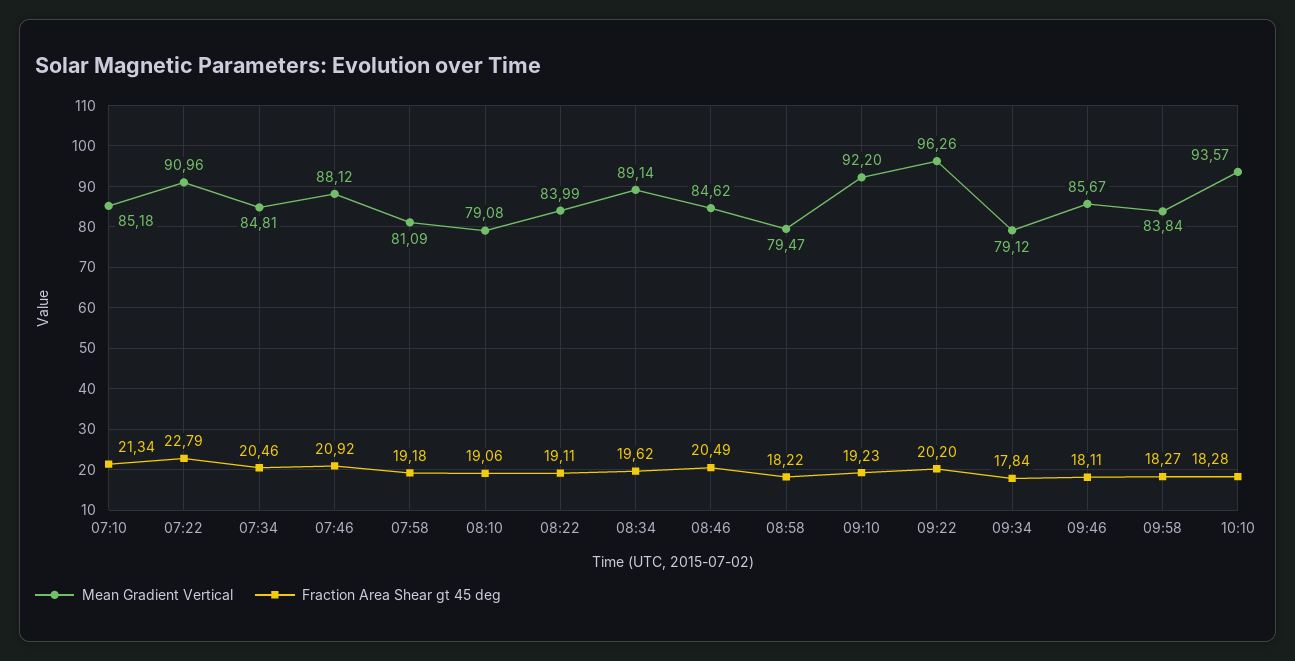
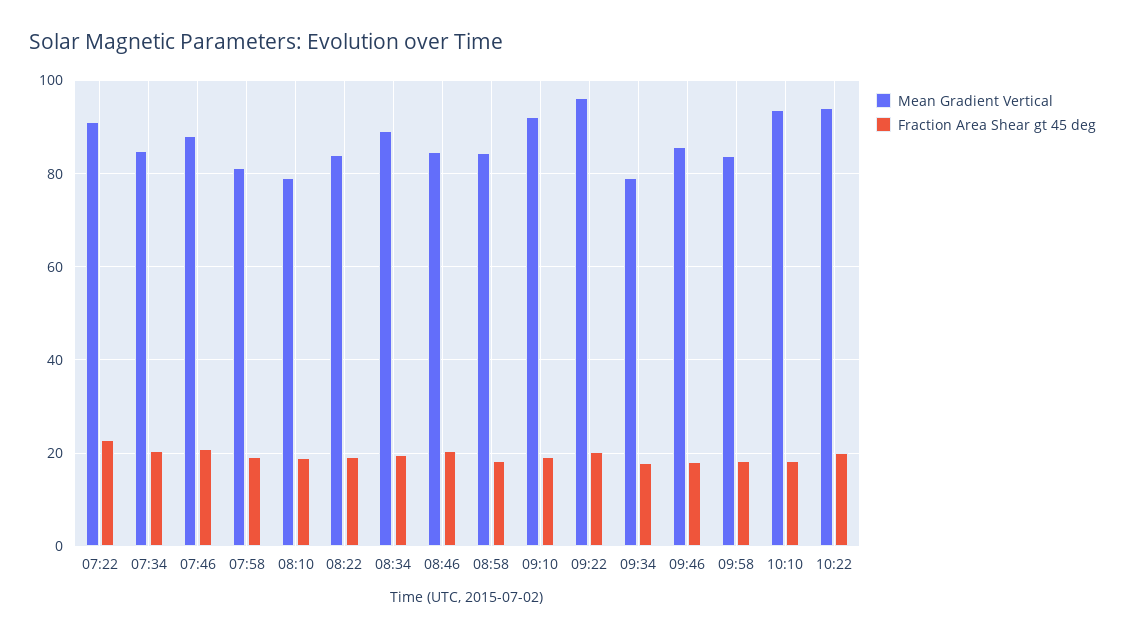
Mean Gradient Vertical, 07:10: 85.18 -> none
Fraction Area Shear gt 45 deg, 07:10: 21.34 -> none
Mean Gradient Vertical, 08:58: 79.47 -> 84
Mean Gradient Vertical, 10:22: none -> 94
Fraction Area Shear gt 45 deg, 10:22: none -> 20

